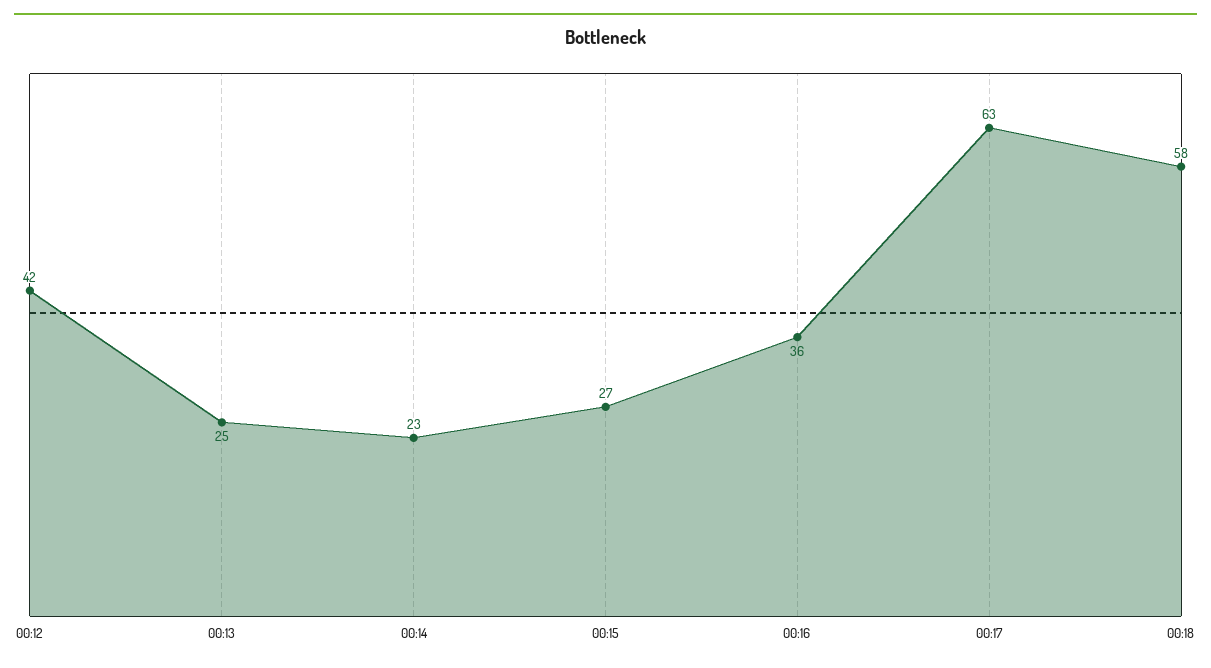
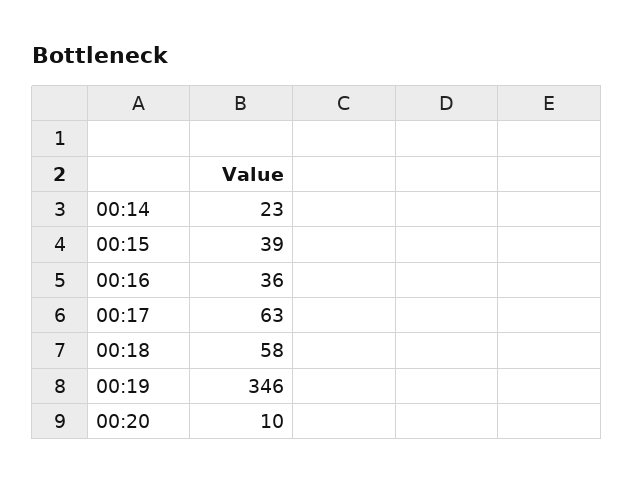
00:12: 42 -> none
00:13: 25 -> none
00:15: 27 -> 39
00:19: none -> 346
00:20: none -> 10

